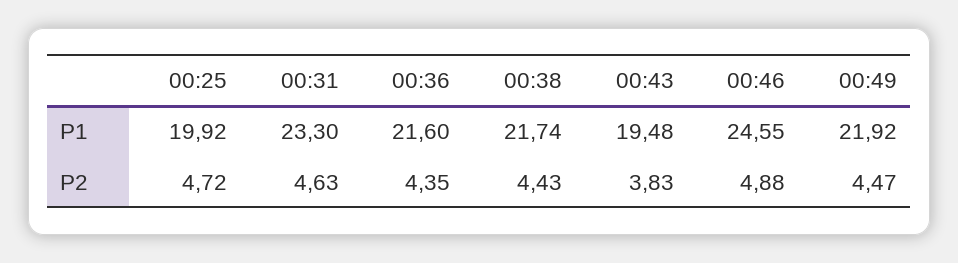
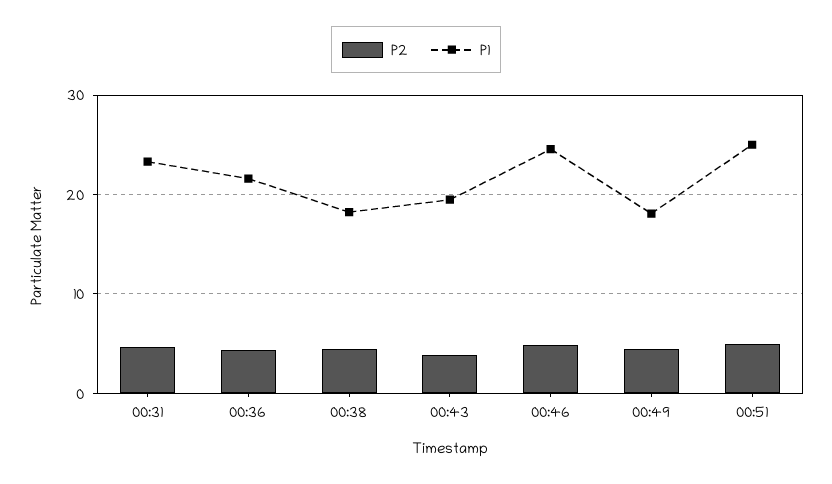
P1, 00:25: 19.92 -> none
P1, 00:38: 21.74 -> 18
P1, 00:49: 21.92 -> 18
P2, 00:25: 4.72 -> none
P2, 00:51: none -> 5
P1, 00:51: none -> 25

